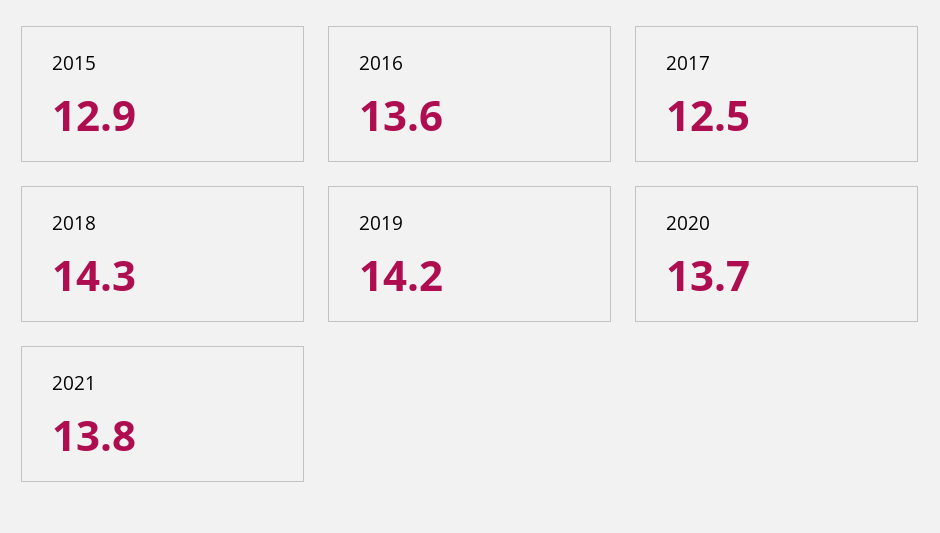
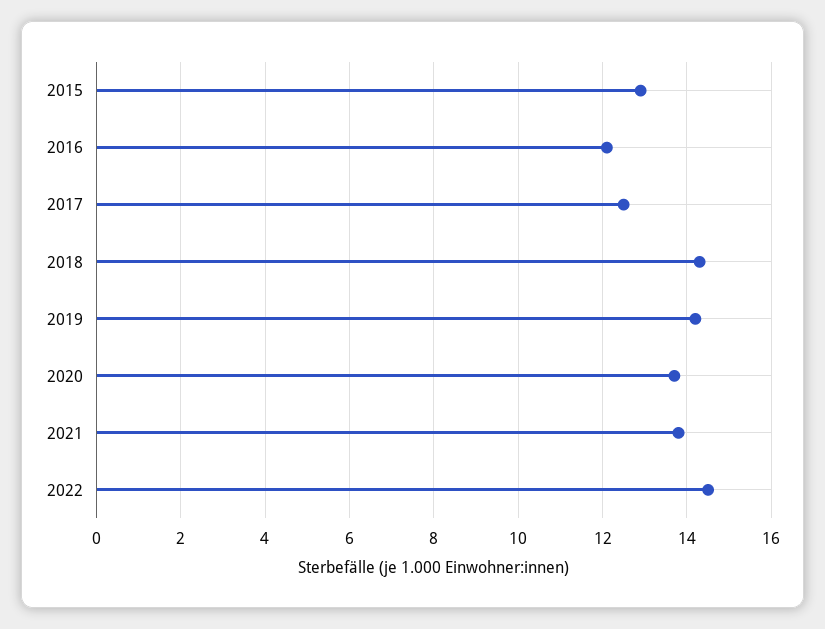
2016: 13.6 -> 12
2022: none -> 14.5

